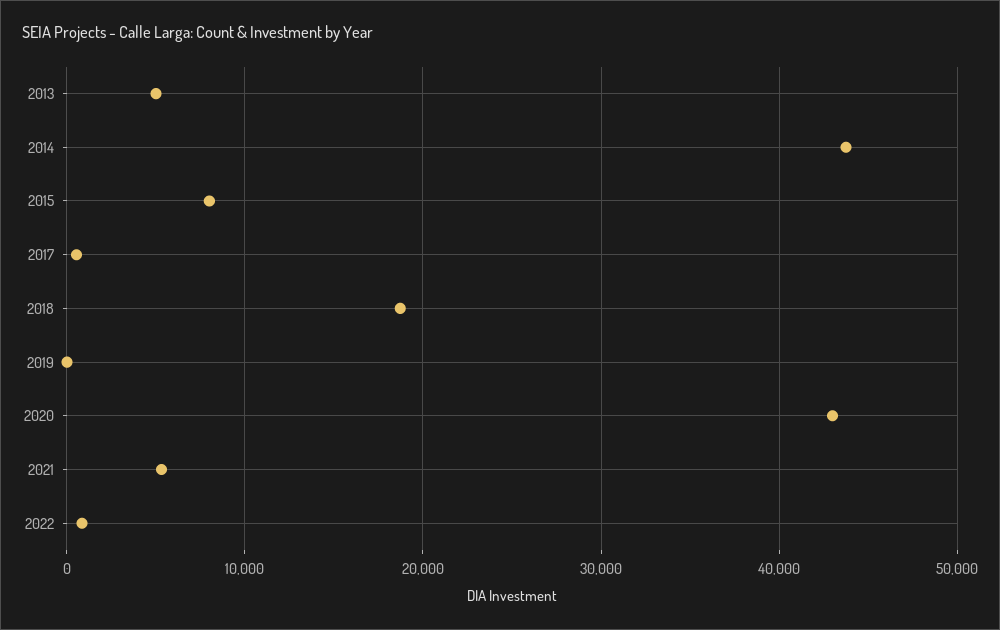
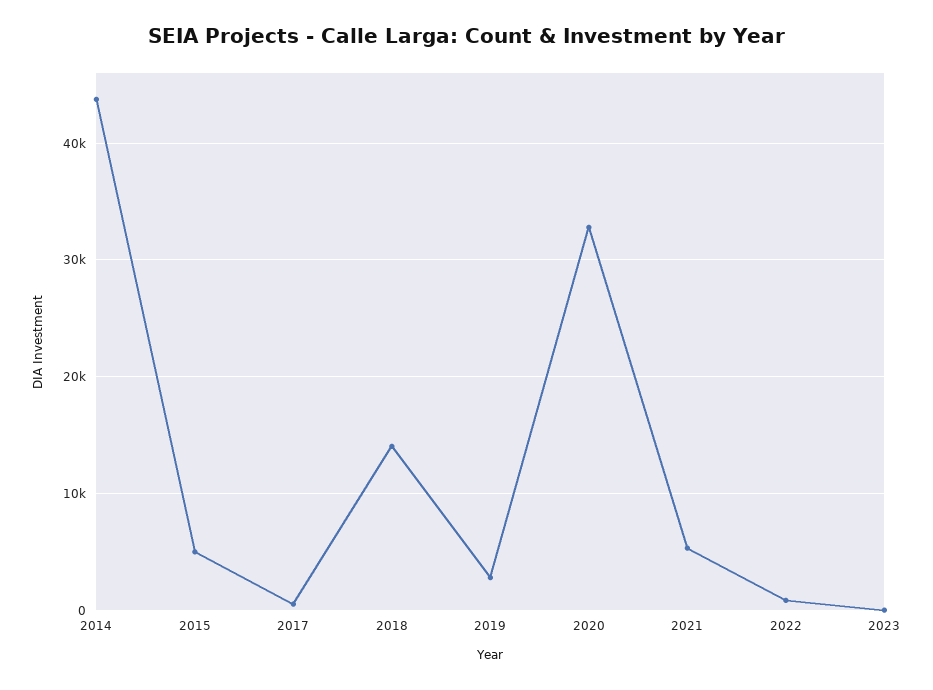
2013: 5000 -> none
2015: 8000 -> 5000
2018: 19000 -> 14000
2019: 0 -> 3000
2020: 43000 -> 33000
2023: none -> 0

